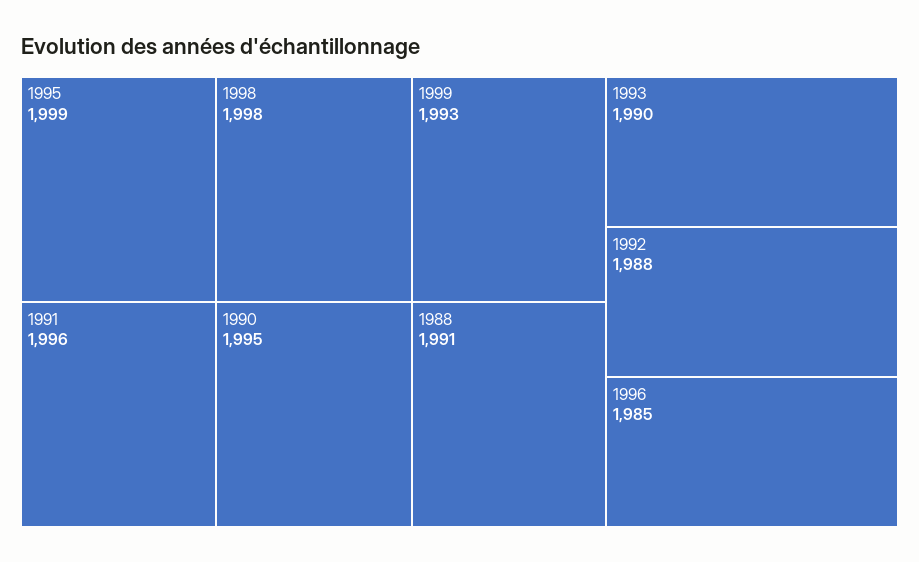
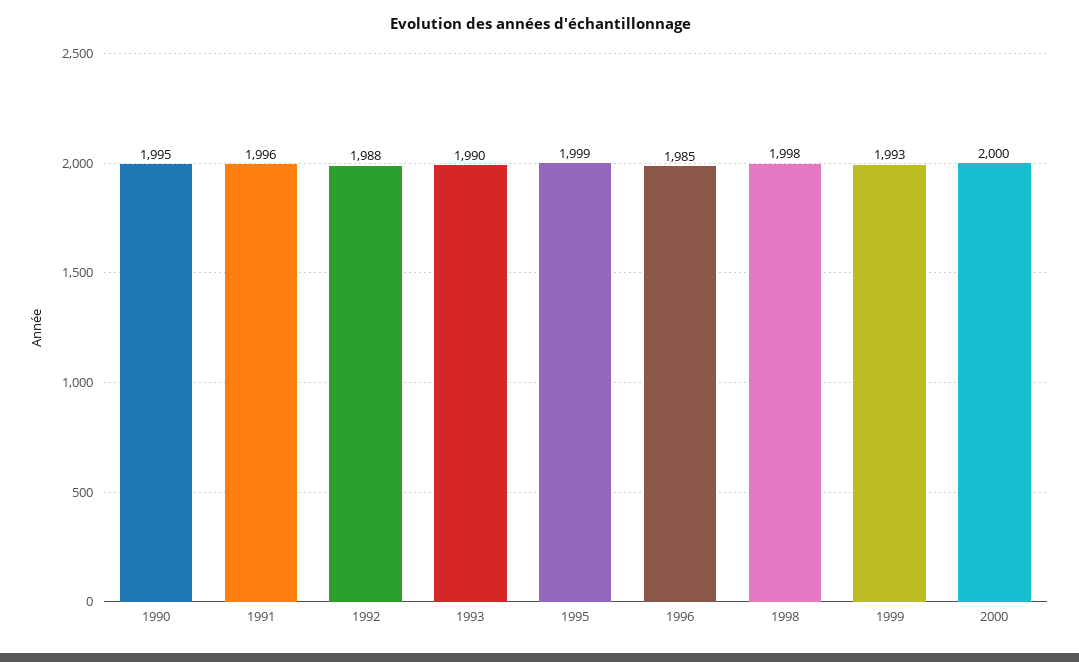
1988: 1991 -> none
2000: none -> 2000

